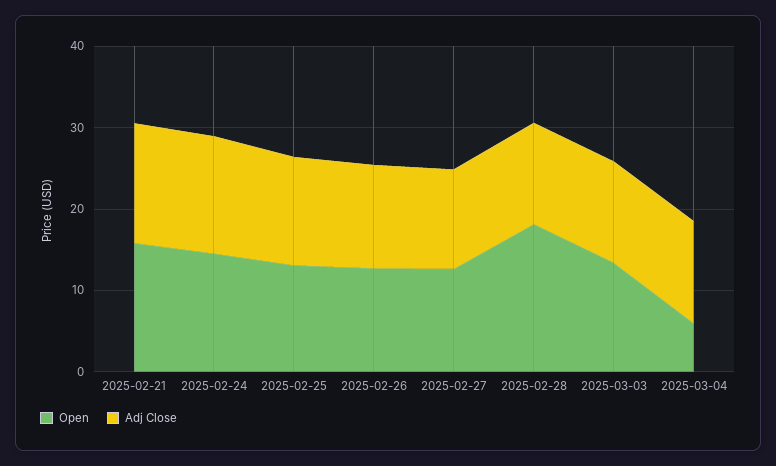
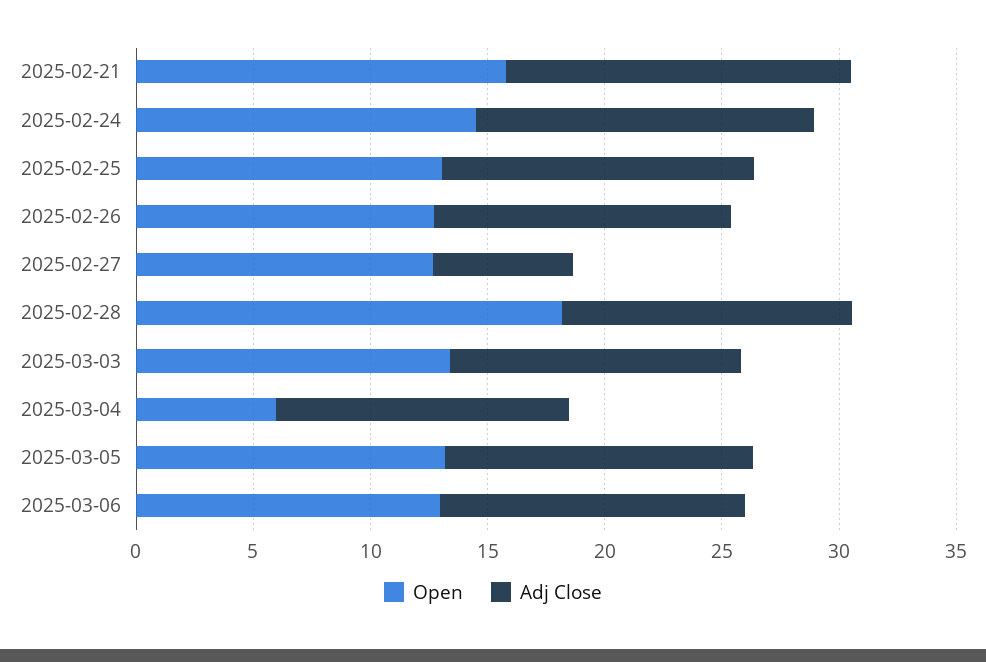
Adj Close, 2025-02-27: 12 -> 6
Open, 2025-03-05: none -> 13
Adj Close, 2025-03-05: none -> 13
Open, 2025-03-06: none -> 13
Adj Close, 2025-03-06: none -> 13

